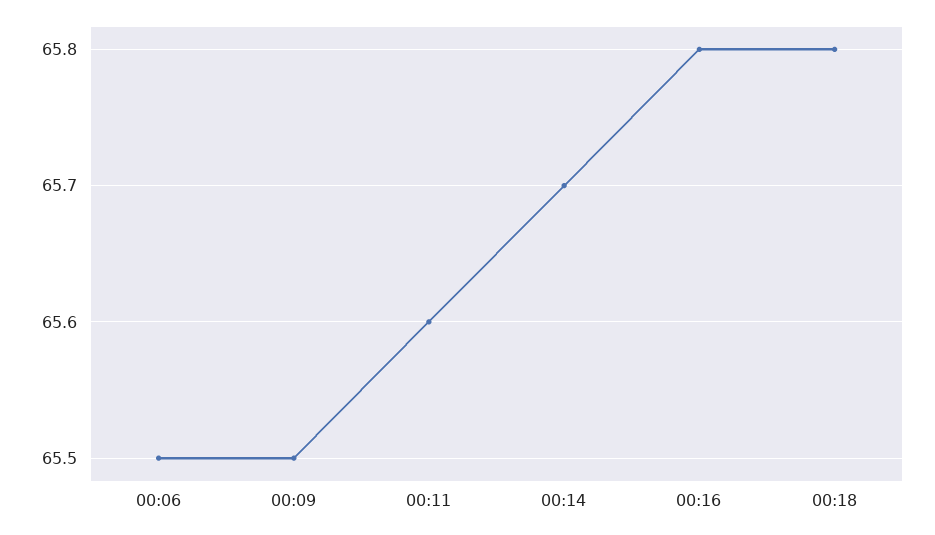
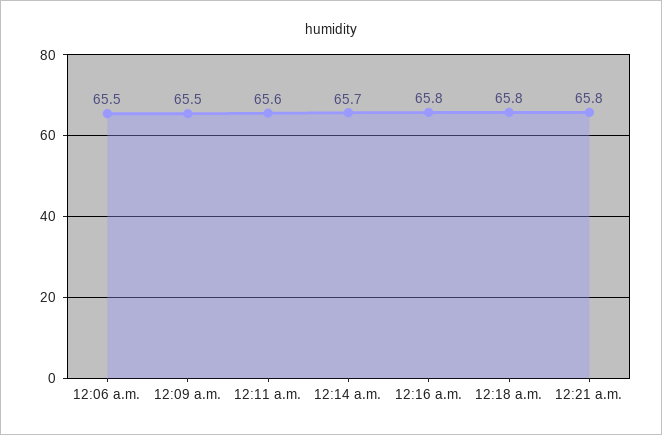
12:21 a.m.: none -> 65.8

